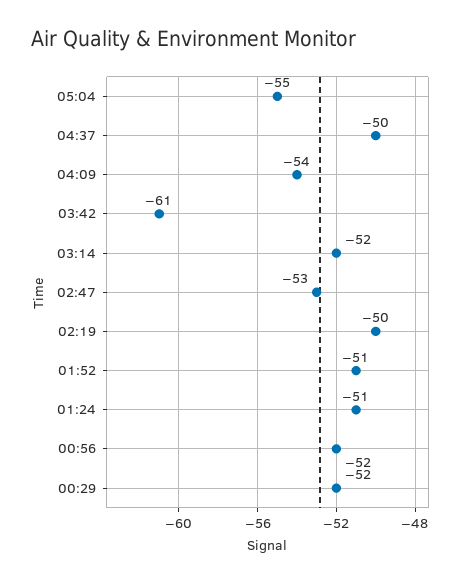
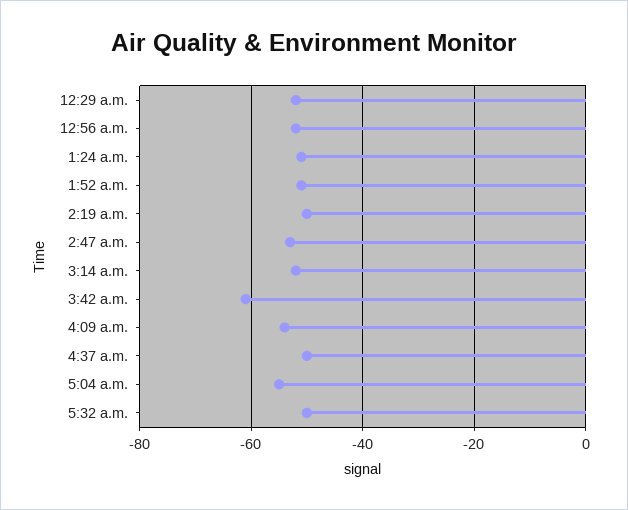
5:32 a.m.: none -> -50

